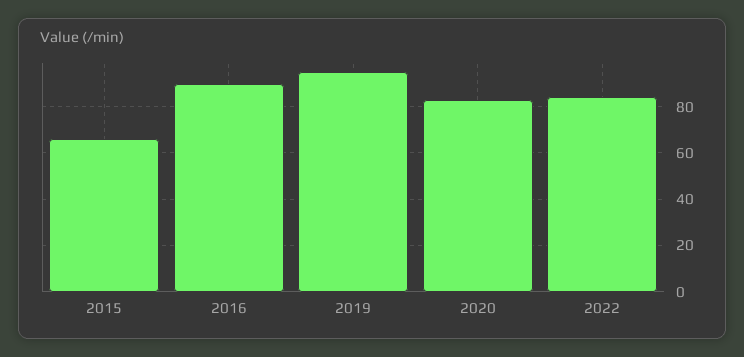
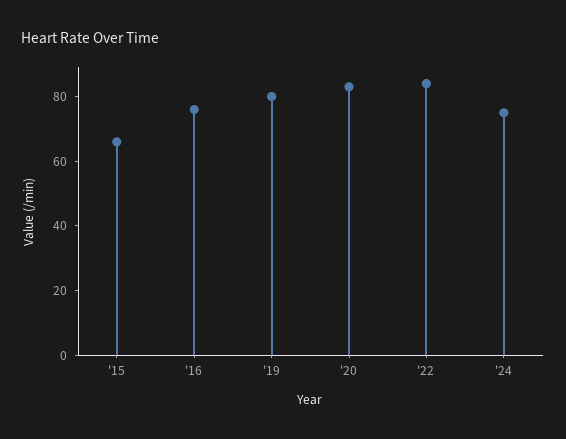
2016: 90 -> 75
2019: 95 -> 80
'24: none -> 75

